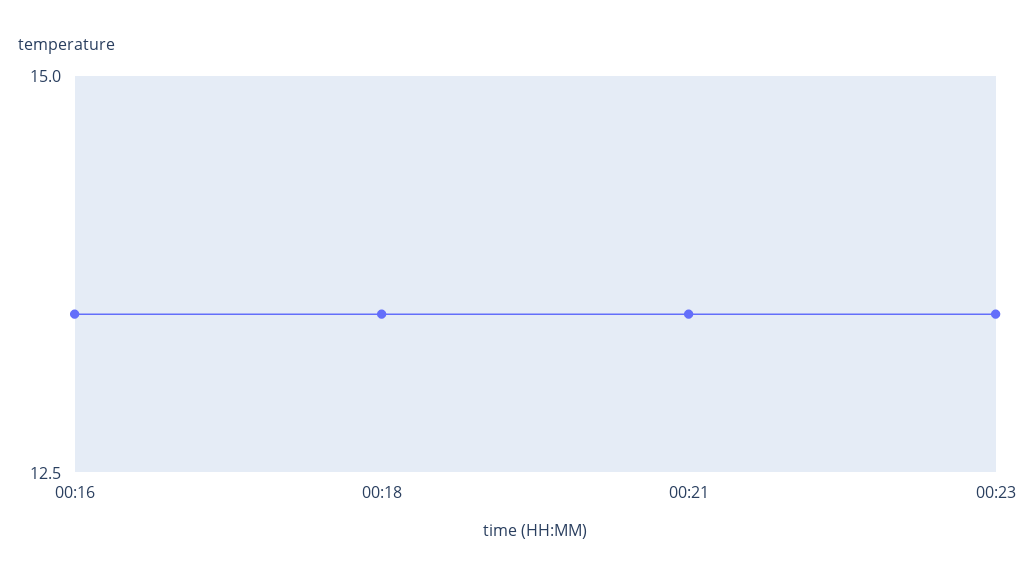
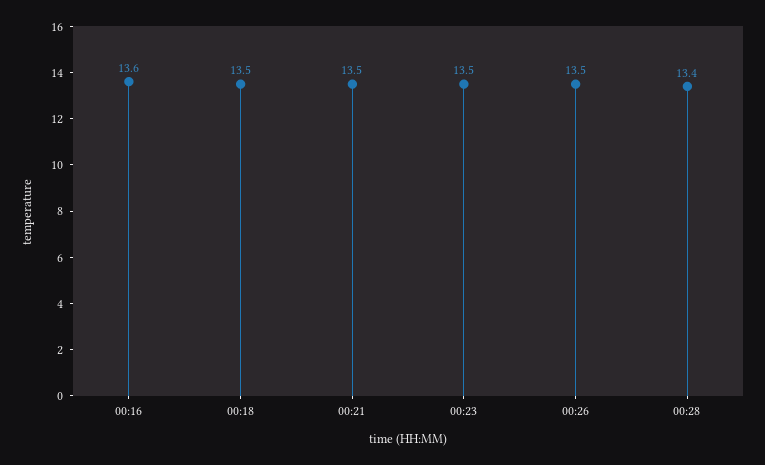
00:16: 13.5 -> 13.6
00:26: none -> 13.5
00:28: none -> 13.4

